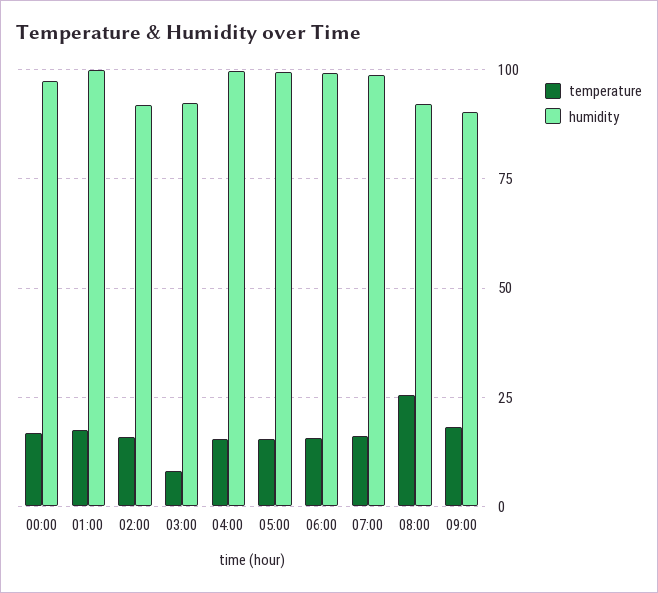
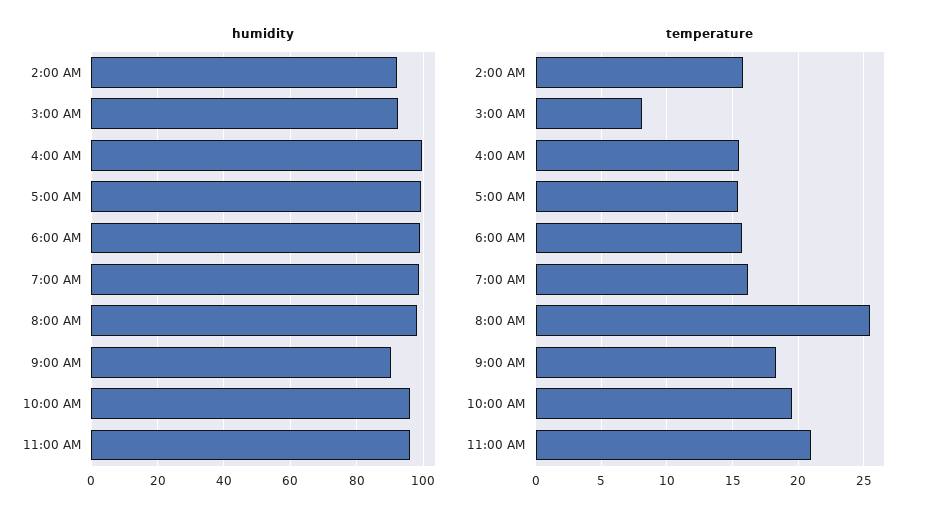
temperature, 00:00: 17.5 -> none
humidity, 00:00: 97.5 -> none
temperature, 01:00: 17.5 -> none
humidity, 01:00: 100 -> none
humidity, 08:00: 92.5 -> 98
humidity, 10:00 AM: none -> 96
humidity, 11:00 AM: none -> 96
temperature, 10:00 AM: none -> 19.5
temperature, 11:00 AM: none -> 21

